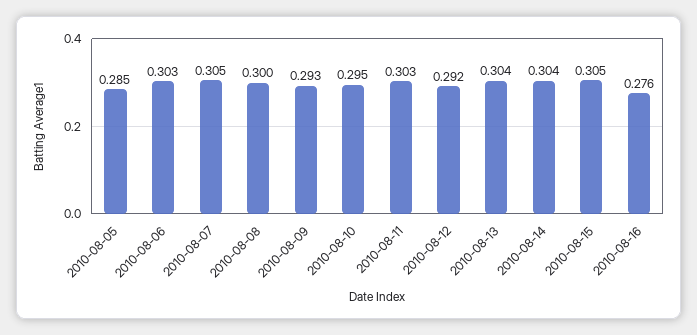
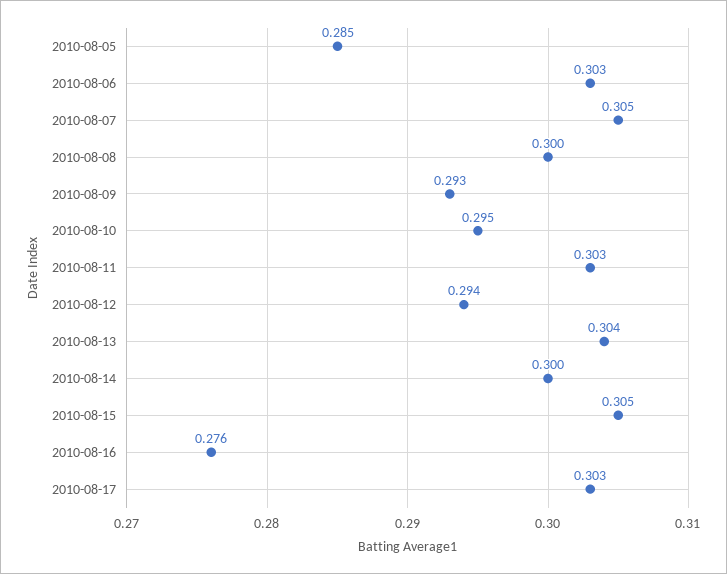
2010-08-12: 0.292 -> 0.294
2010-08-14: 0.304 -> 0.3
2010-08-17: none -> 0.303

